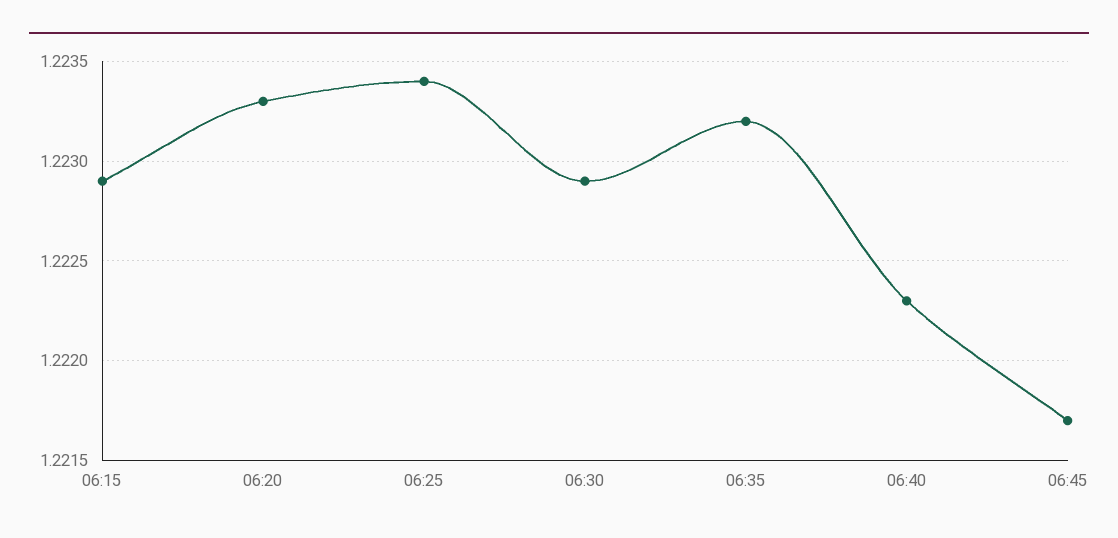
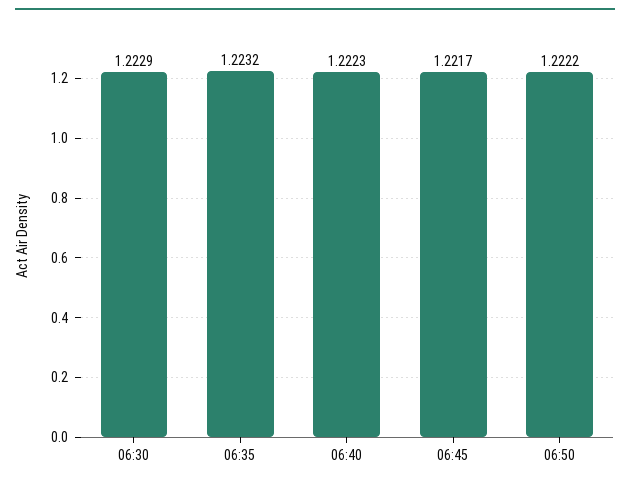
06:15: 1.2229 -> none
06:20: 1.2233 -> none
06:25: 1.2234 -> none
06:50: none -> 1.2222

